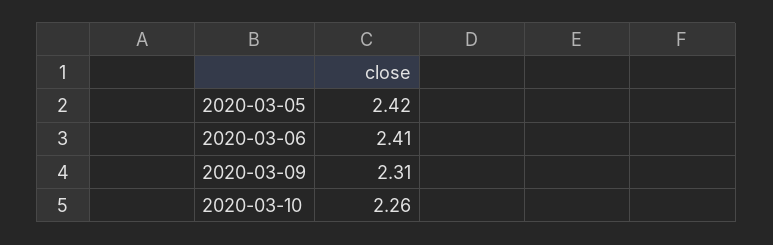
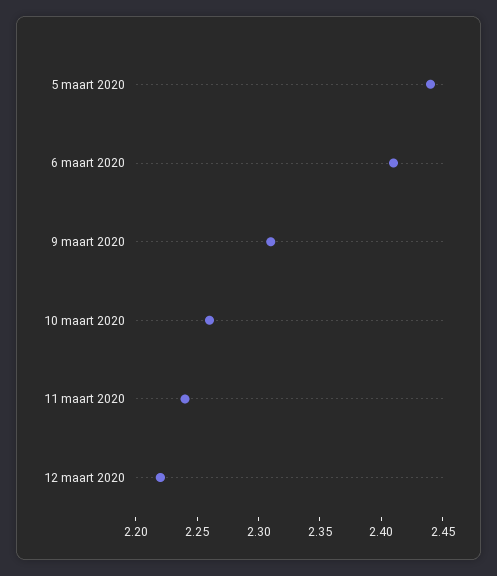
2020-03-05: 2.42 -> 2.44
11 maart 2020: none -> 2.24
12 maart 2020: none -> 2.22

